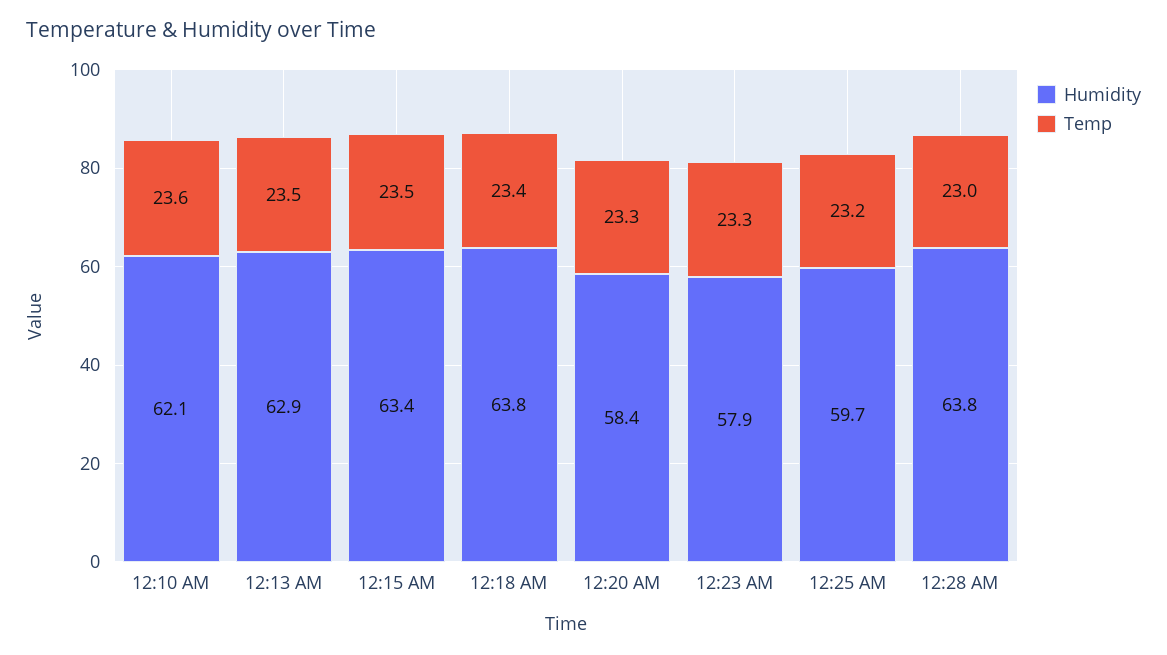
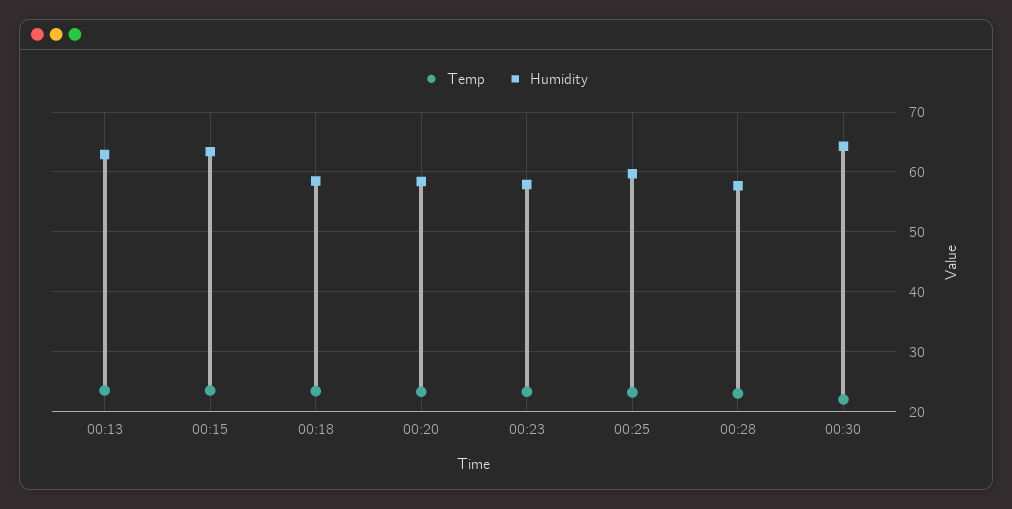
Humidity, 12:10 AM: 62.1 -> none
Temp, 12:10 AM: 23.6 -> none
Humidity, 12:18 AM: 63.8 -> 58
Humidity, 12:28 AM: 63.8 -> 58
Temp, 00:30: none -> 22
Humidity, 00:30: none -> 64

